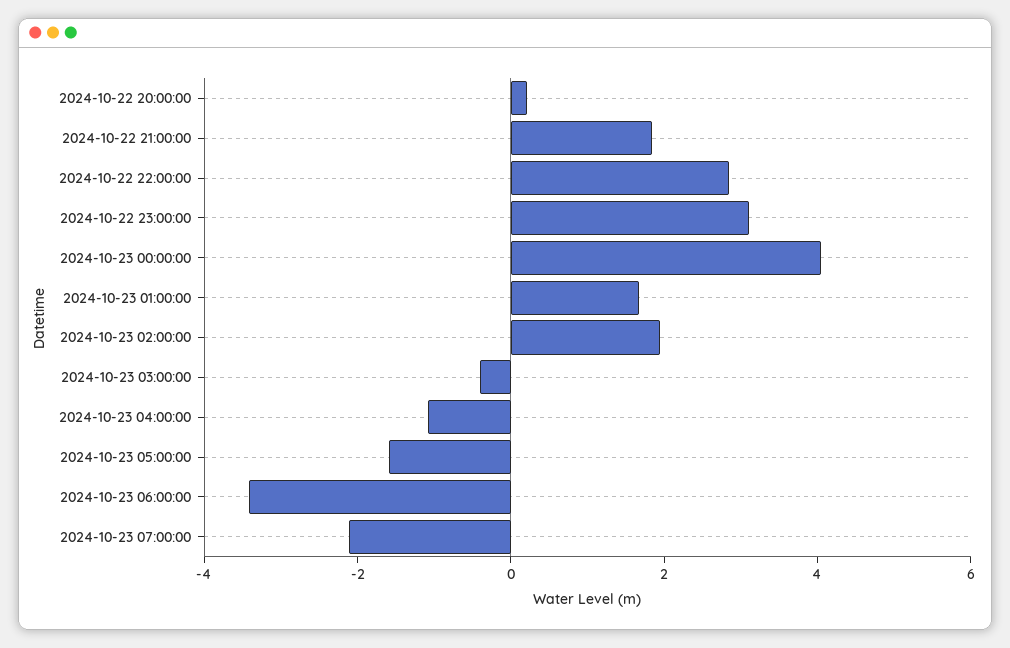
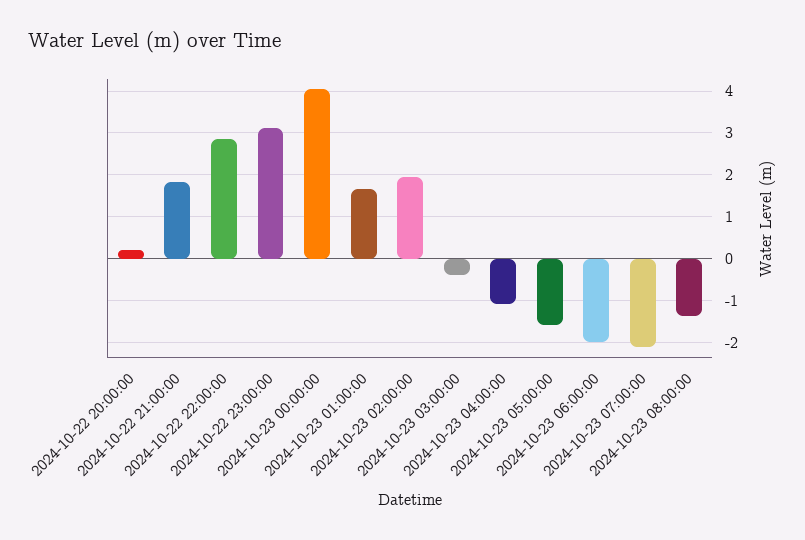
2024-10-23 06:00:00: -3.5 -> -2
2024-10-23 08:00:00: none -> -1.4

